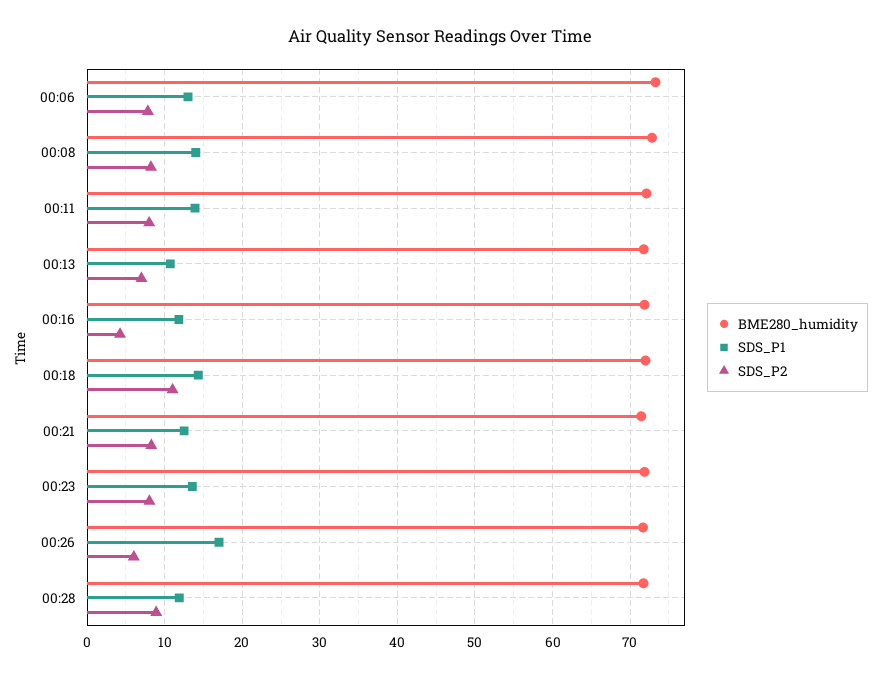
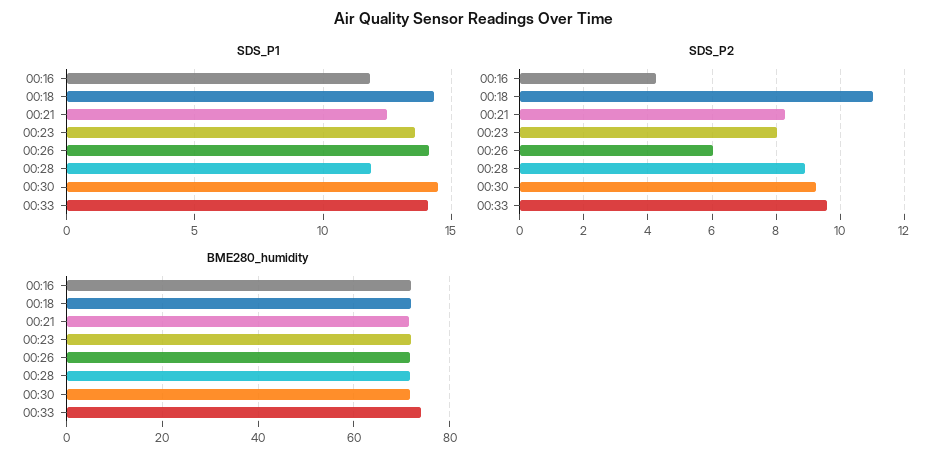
BME280_humidity, 00:06: 73 -> none
SDS_P1, 00:06: 13 -> none
SDS_P2, 00:06: 8 -> none
BME280_humidity, 00:08: 73 -> none
SDS_P1, 00:08: 14 -> none
SDS_P2, 00:08: 8 -> none
BME280_humidity, 00:11: 72 -> none
SDS_P1, 00:11: 14 -> none
SDS_P2, 00:11: 8 -> none
BME280_humidity, 00:13: 72 -> none
SDS_P1, 00:13: 11 -> none
SDS_P2, 00:13: 7 -> none
SDS_P1, 00:26: 17 -> 14
SDS_P1, 00:30: none -> 14.5
SDS_P1, 00:33: none -> 14
SDS_P2, 00:30: none -> 9.2
SDS_P2, 00:33: none -> 9.6
BME280_humidity, 00:30: none -> 72
BME280_humidity, 00:33: none -> 74

